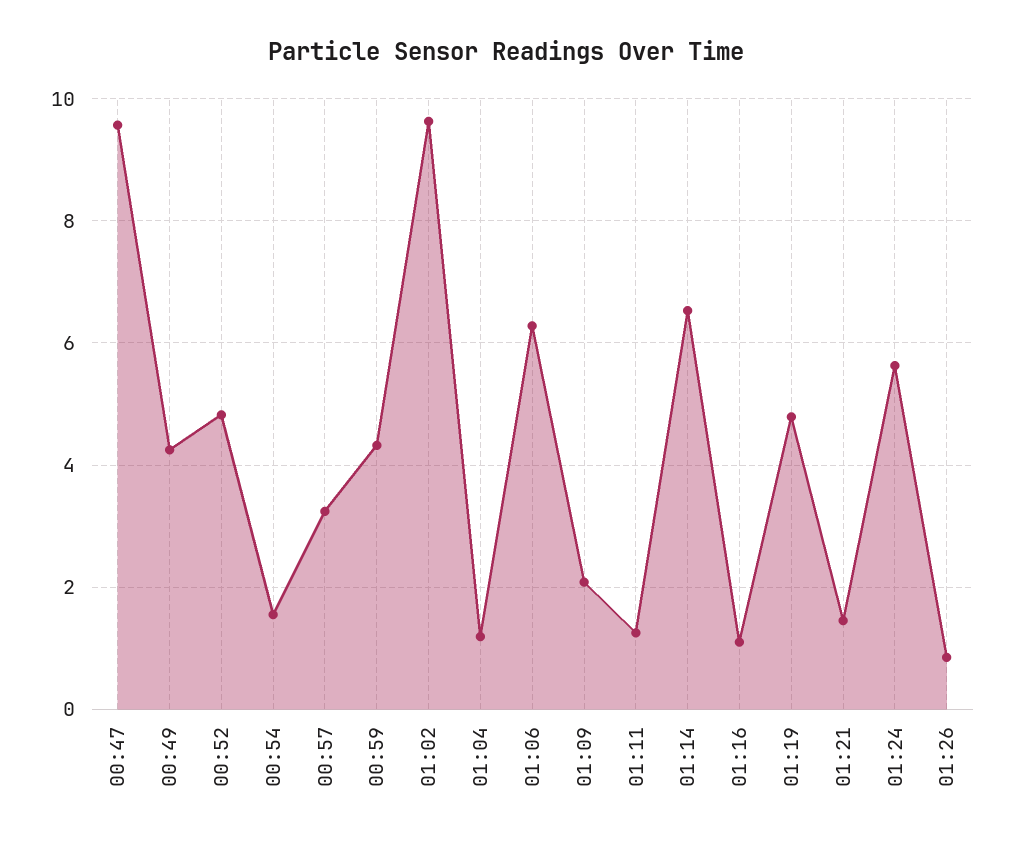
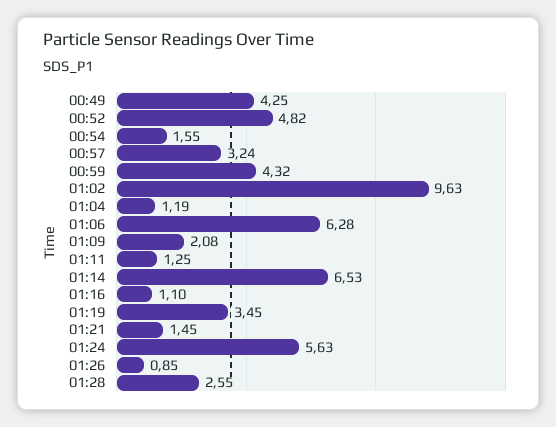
00:47: 9.6 -> none
01:19: 4.8 -> 3.45
01:28: none -> 2.55

